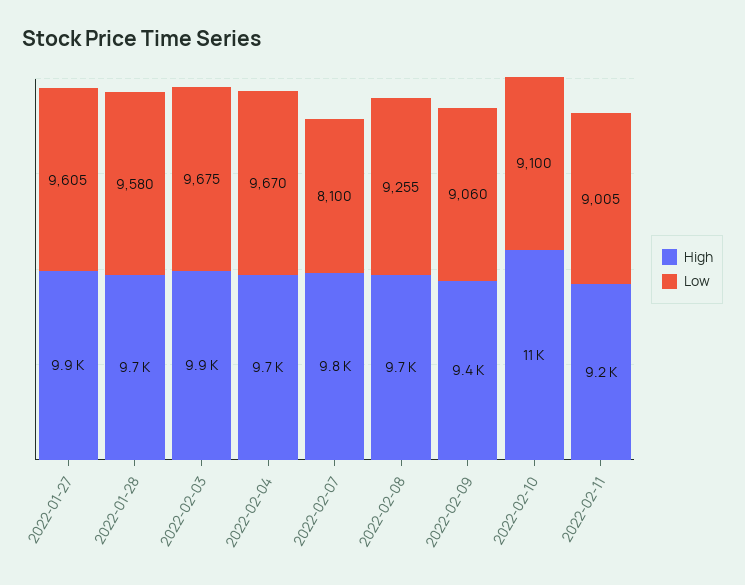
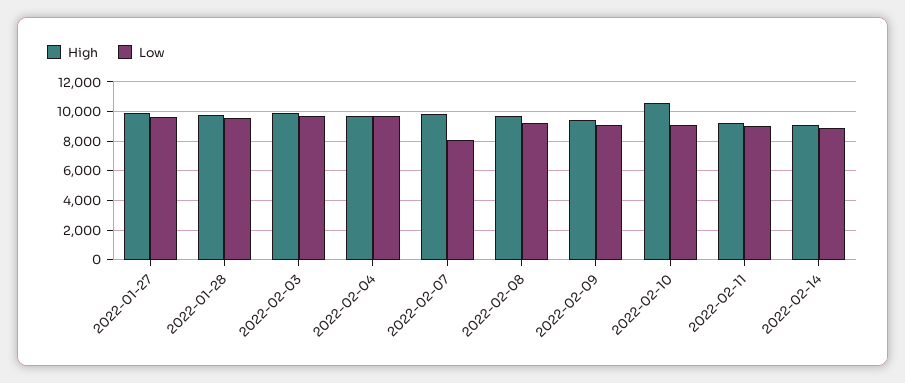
High, 2022-02-14: none -> 9000
Low, 2022-02-14: none -> 9000

